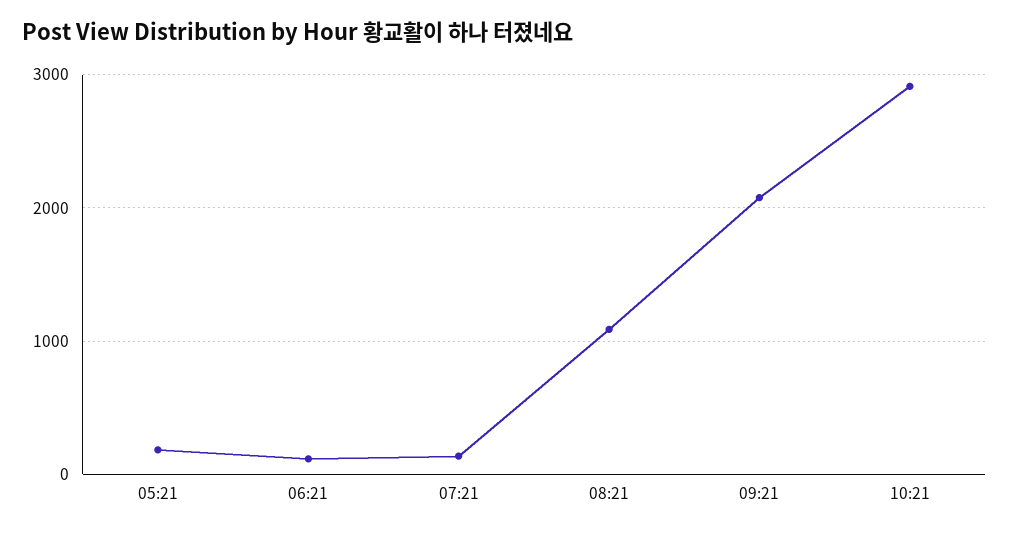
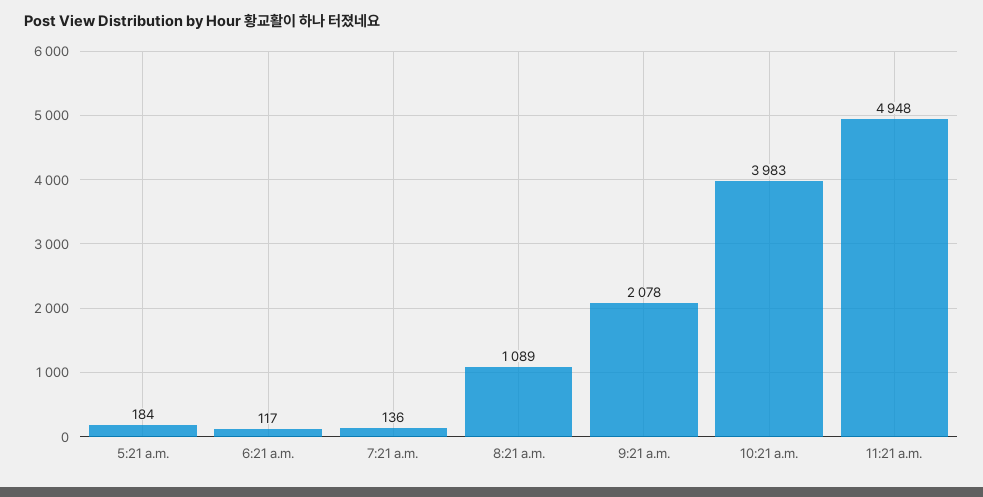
10:21: 2900 -> 3983
11:21 a.m.: none -> 4948

